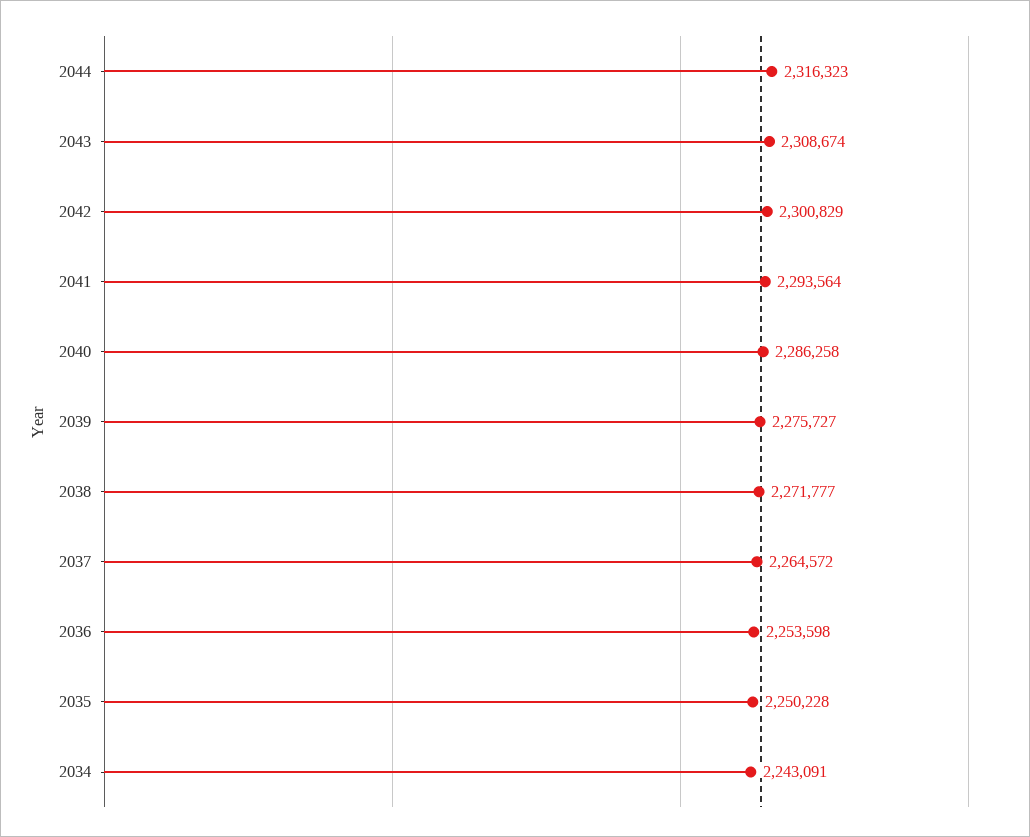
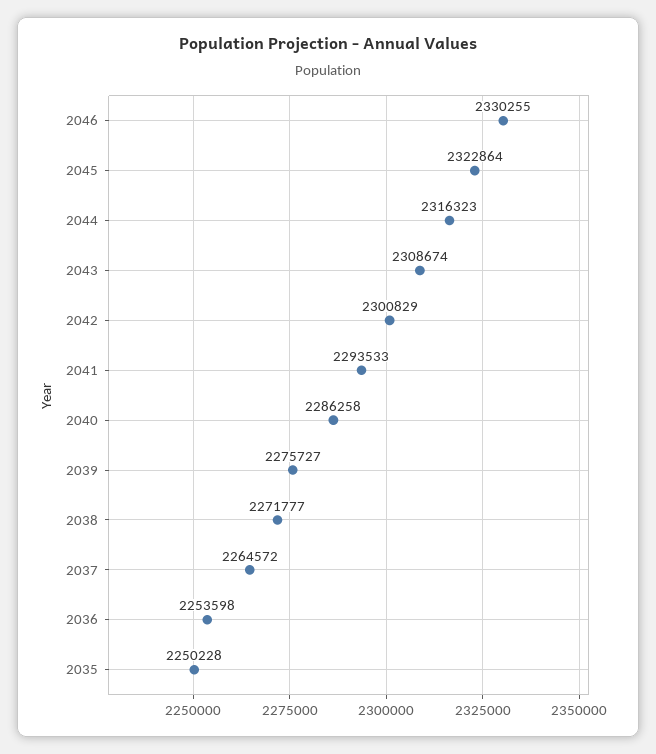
2041: 2293564 -> 2293533
2034: 2243091 -> none
2046: none -> 2330255
2045: none -> 2322864

